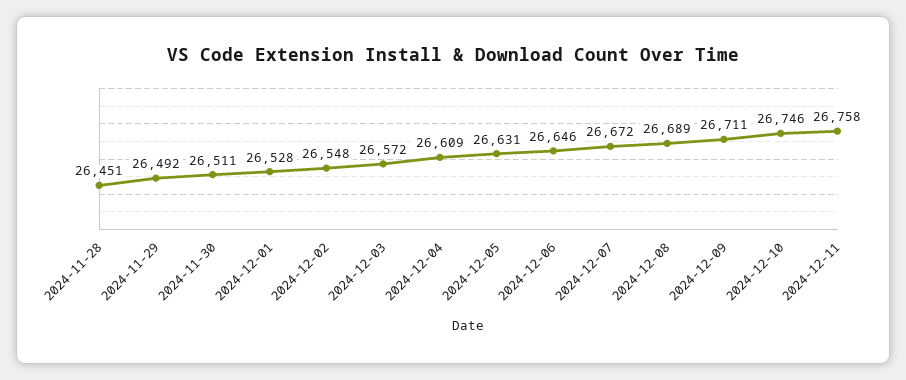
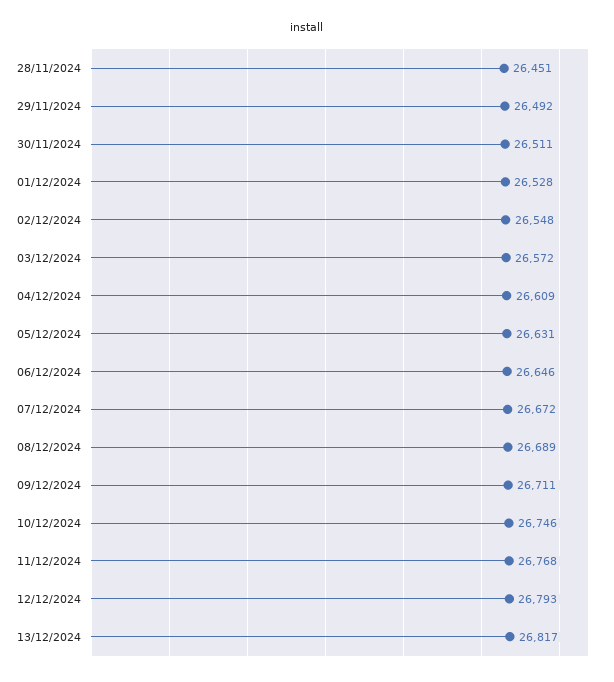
2024-12-11: 26758 -> 26768
12/12/2024: none -> 26793
13/12/2024: none -> 26817

